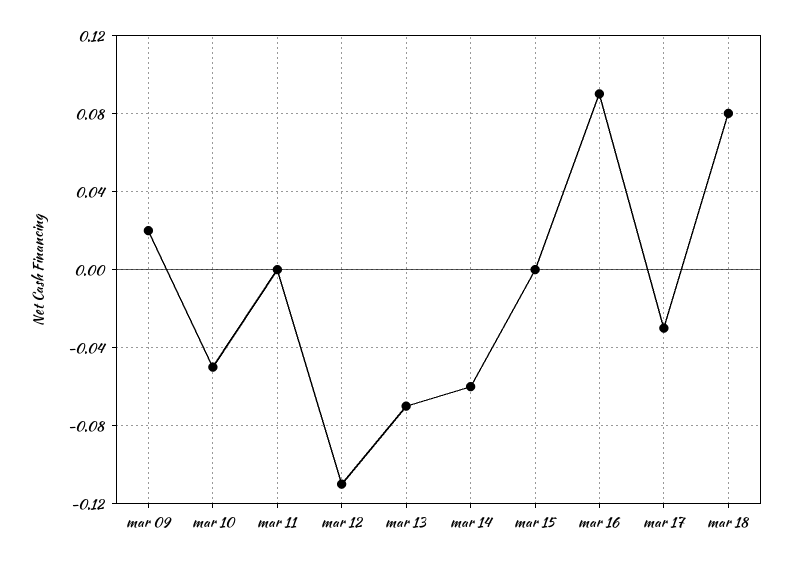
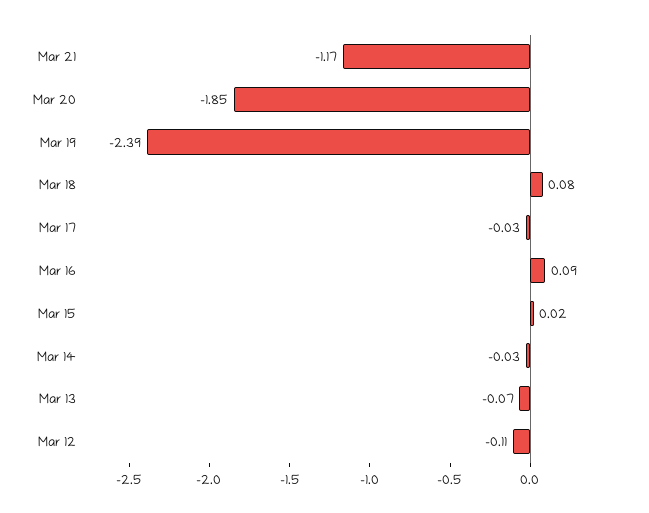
mar 09: 0.02 -> none
mar 10: -0.05 -> none
mar 11: 0 -> none
mar 14: -0.06 -> -0.03
mar 15: 0 -> 0.02
Mar 21: none -> -1.17
Mar 20: none -> -1.85
Mar 19: none -> -2.39

